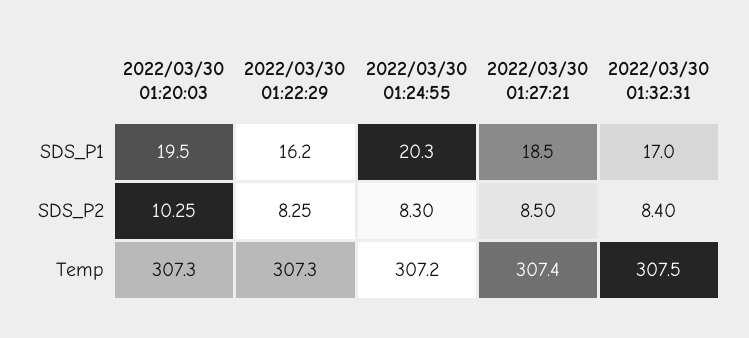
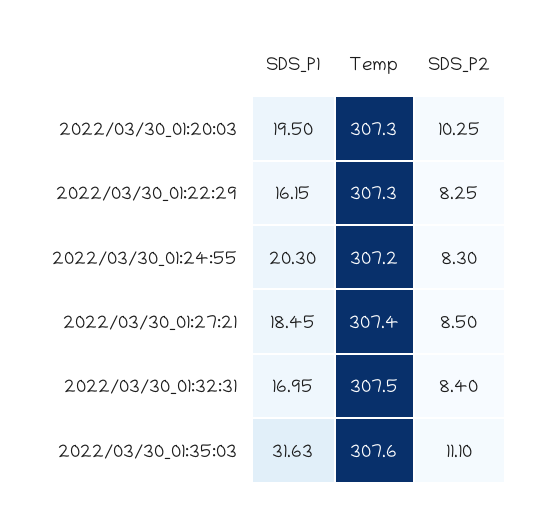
2022/03/30_01:35:03, SDS_P1: none -> 31.63
2022/03/30_01:35:03, Temp: none -> 307.6
2022/03/30_01:35:03, SDS_P2: none -> 11.1

